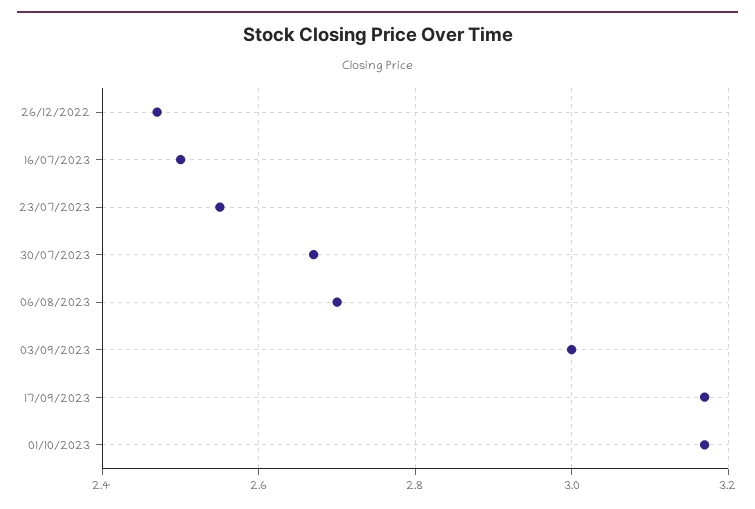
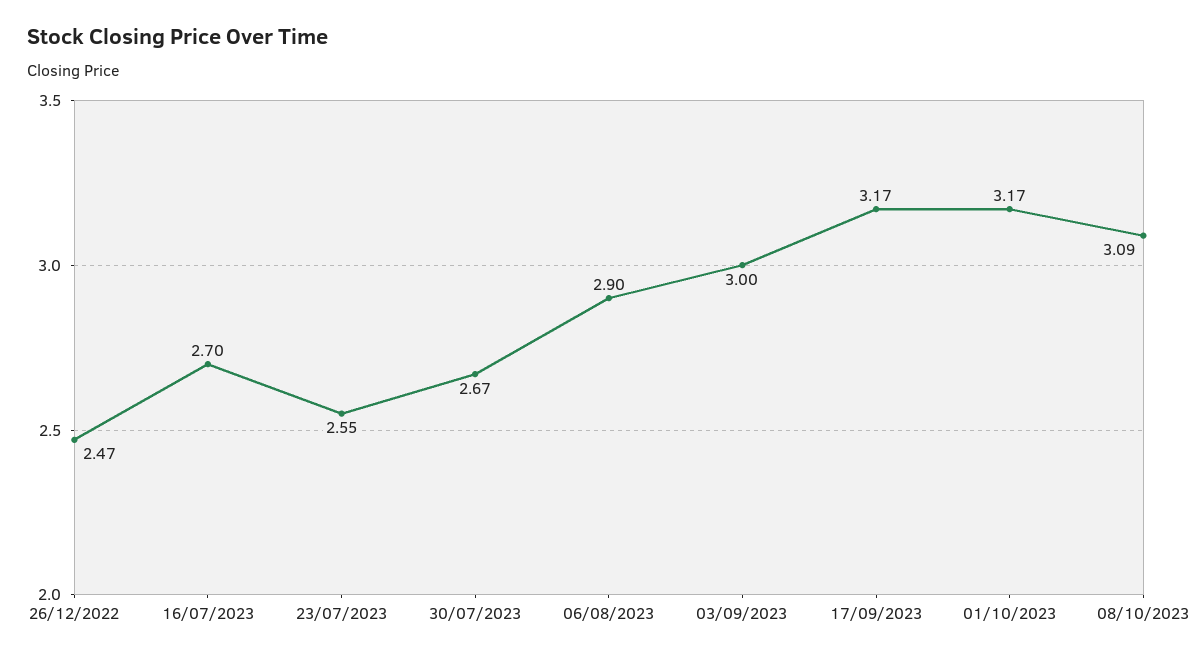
16/07/2023: 2.5 -> 2.7
06/08/2023: 2.7 -> 2.9
08/10/2023: none -> 3.09

